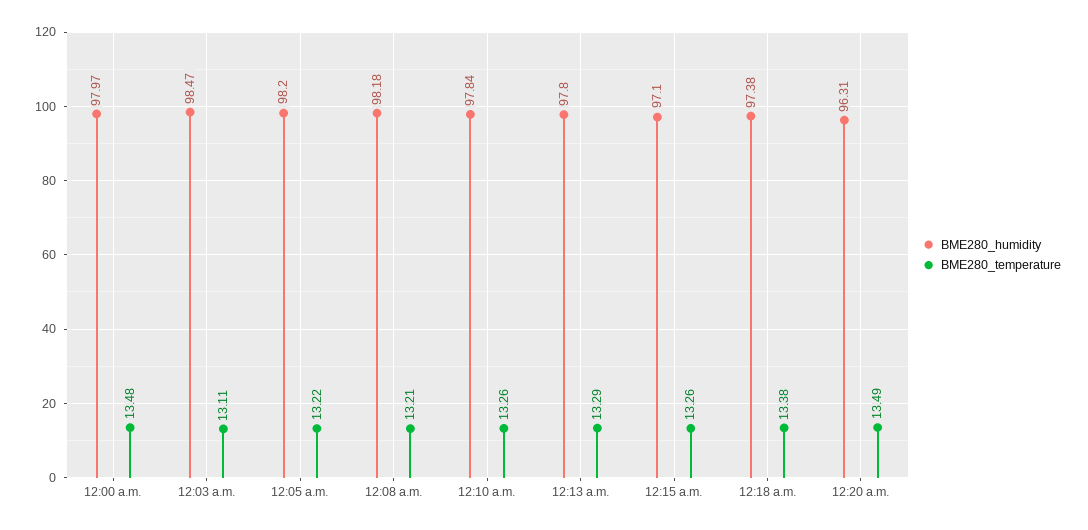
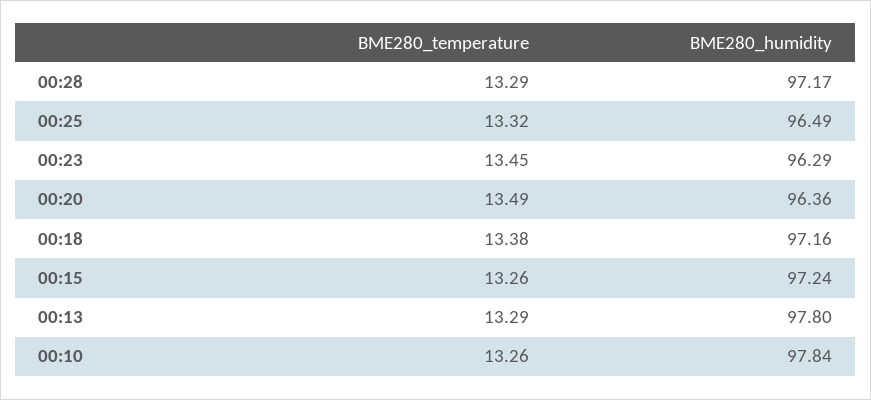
BME280_humidity, 12:00 a.m.: 97.97 -> none
BME280_temperature, 12:00 a.m.: 13.48 -> none
BME280_humidity, 12:03 a.m.: 98.47 -> none
BME280_temperature, 12:03 a.m.: 13.11 -> none
BME280_humidity, 12:05 a.m.: 98.2 -> none
BME280_temperature, 12:05 a.m.: 13.22 -> none
BME280_humidity, 12:08 a.m.: 98.18 -> none
BME280_temperature, 12:08 a.m.: 13.21 -> none
BME280_humidity, 12:15 a.m.: 97.1 -> 97.24
BME280_humidity, 12:18 a.m.: 97.38 -> 97.16
BME280_humidity, 12:20 a.m.: 96.31 -> 96.36
BME280_temperature, 00:28: none -> 13.29
BME280_humidity, 00:28: none -> 97.17
BME280_temperature, 00:25: none -> 13.32
BME280_humidity, 00:25: none -> 96.49
BME280_temperature, 00:23: none -> 13.45
BME280_humidity, 00:23: none -> 96.29

